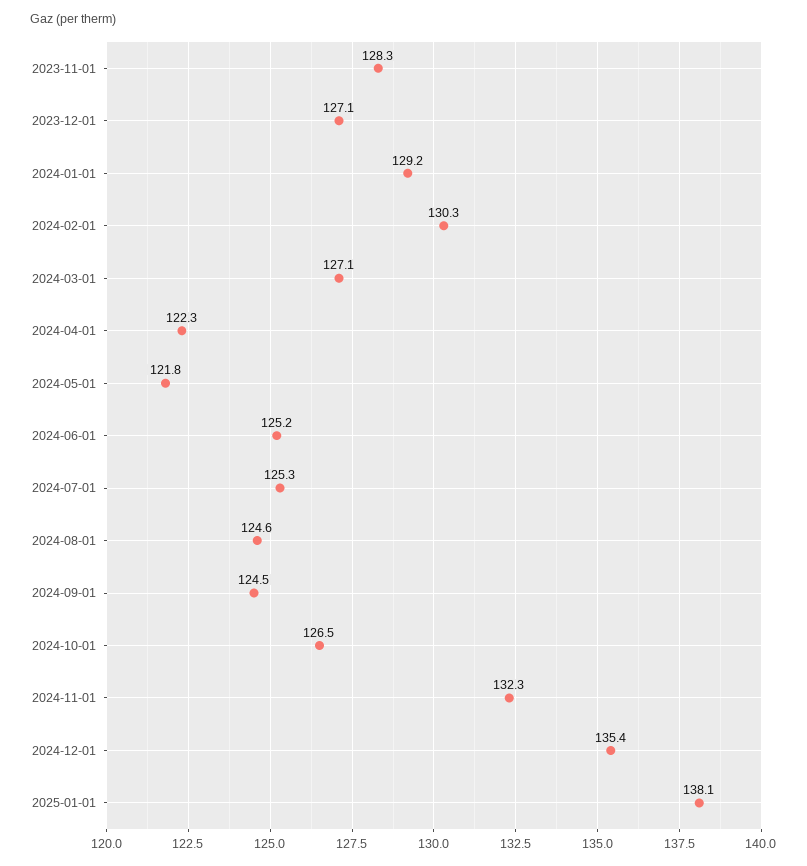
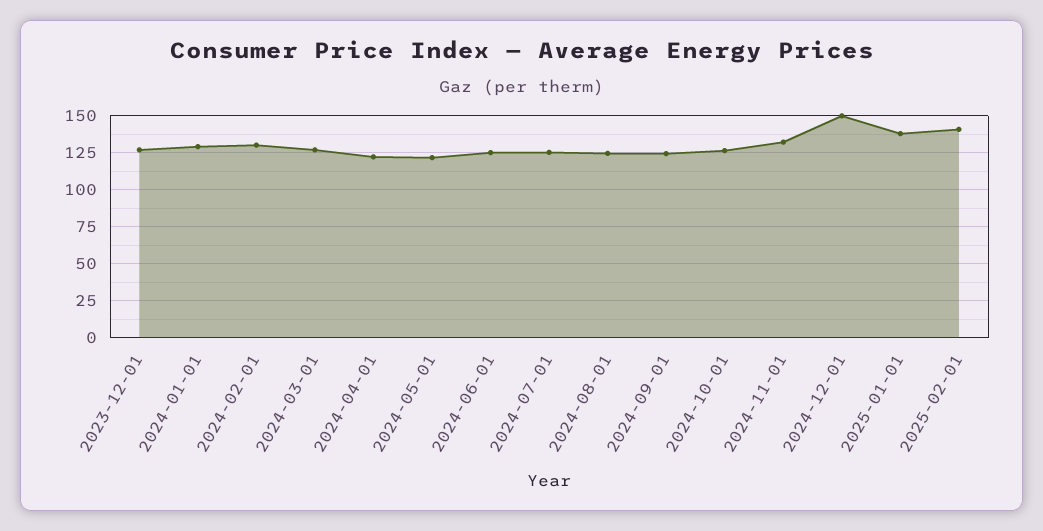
2023-11-01: 128.3 -> none
2024-12-01: 135.4 -> 150
2025-02-01: none -> 140

